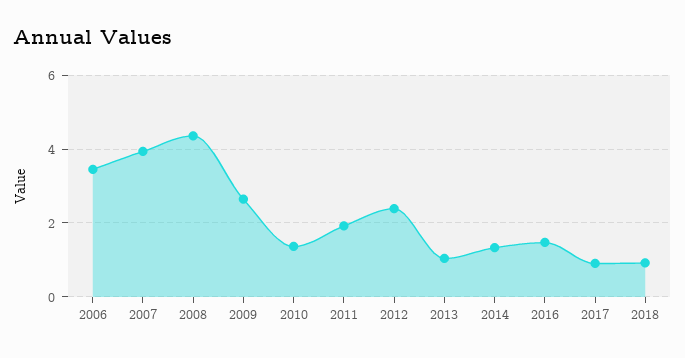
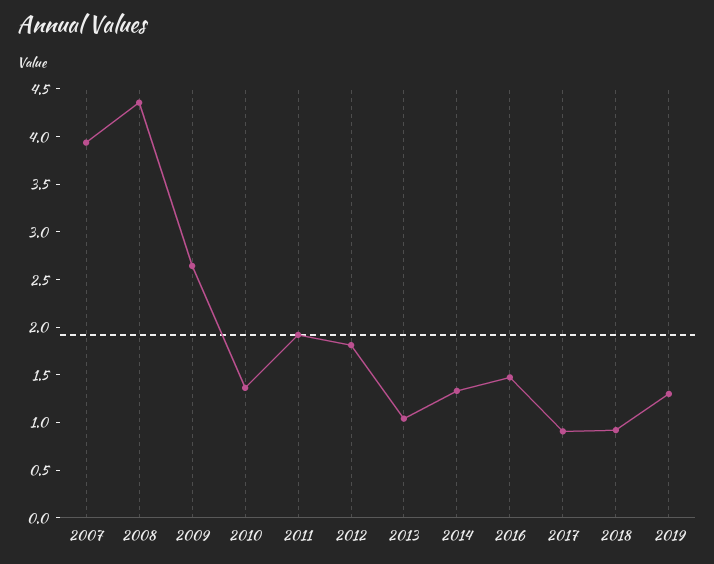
2006: 3.4 -> none
2012: 2.4 -> 1.8
2019: none -> 1.3

